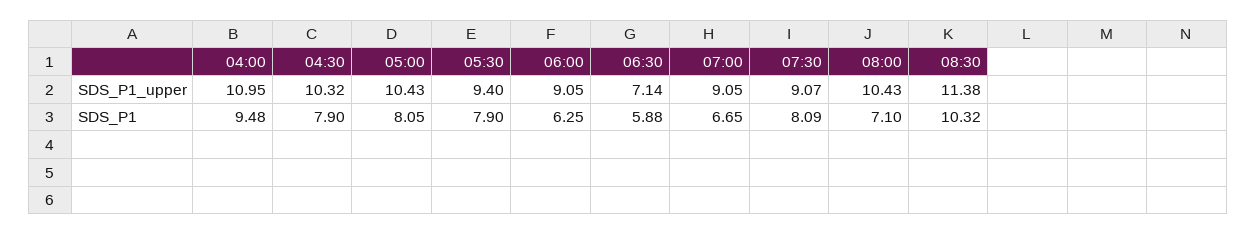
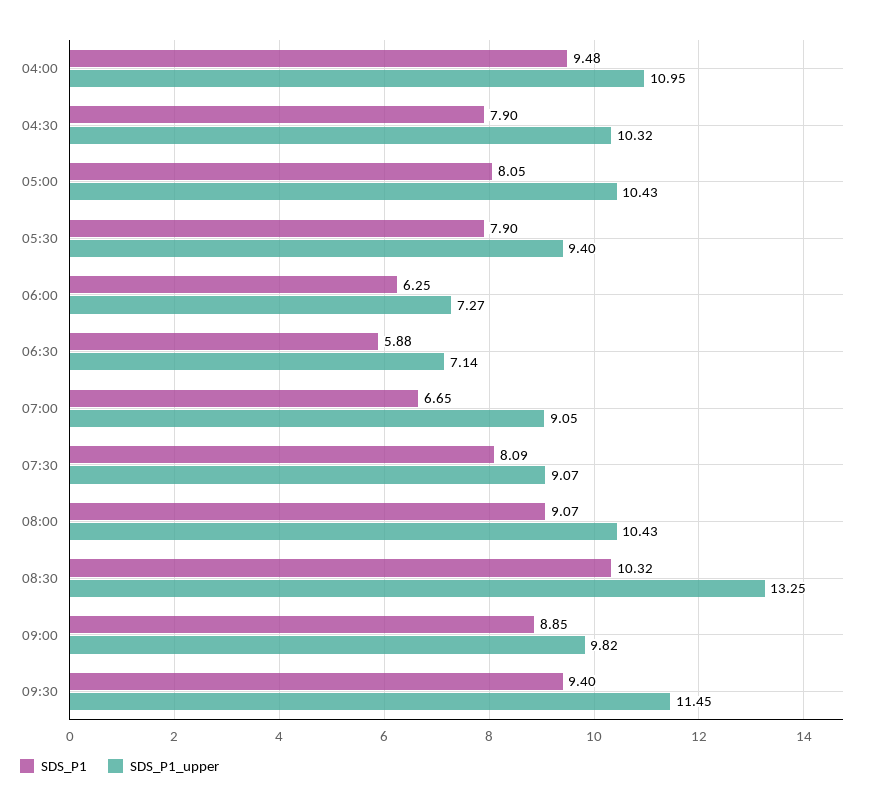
SDS_P1_upper, 06:00: 9.05 -> 7.27
SDS_P1_upper, 08:30: 11.38 -> 13.25
SDS_P1, 08:00: 7.1 -> 9.07
SDS_P1, 09:00: none -> 8.85
SDS_P1_upper, 09:00: none -> 9.82
SDS_P1, 09:30: none -> 9.4
SDS_P1_upper, 09:30: none -> 11.45

